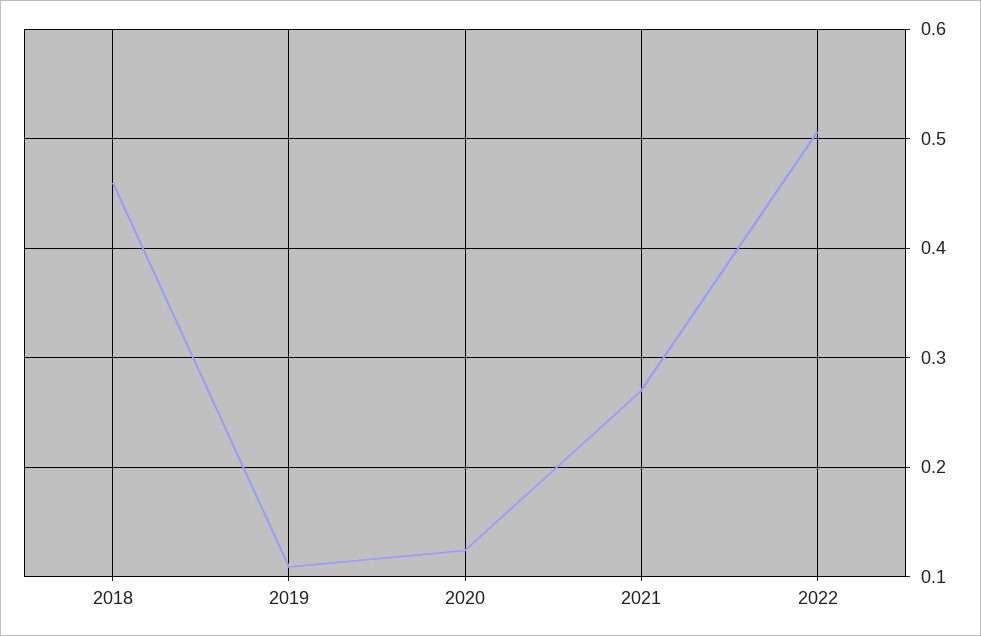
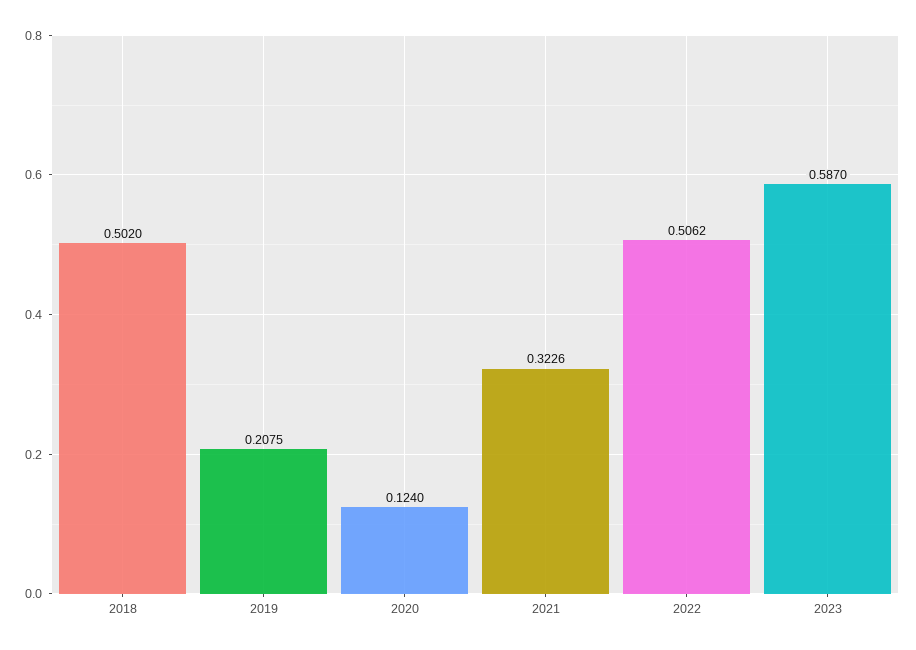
2018: 0.46 -> 0.502
2019: 0.11 -> 0.2075
2021: 0.27 -> 0.3226
2023: none -> 0.587

